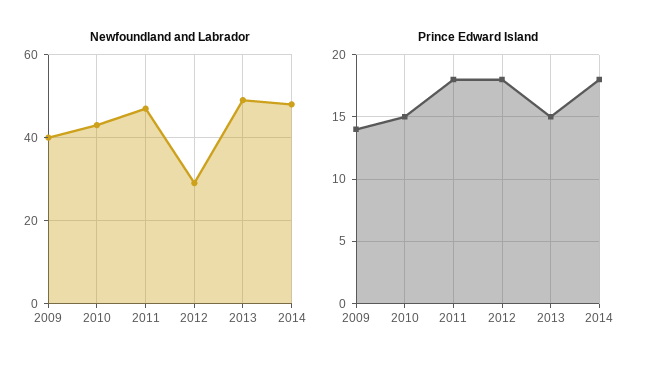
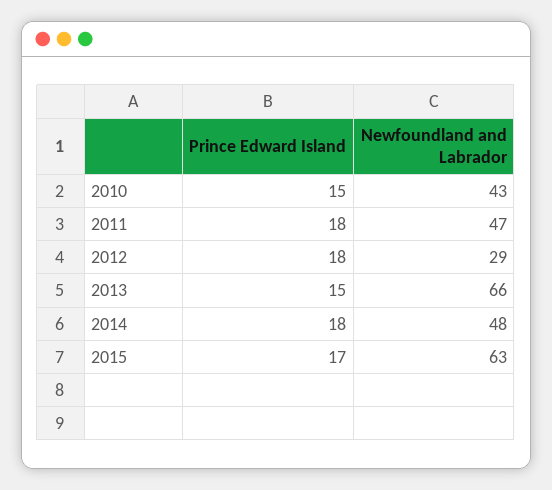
Newfoundland and Labrador, 2009: 40 -> none
Newfoundland and Labrador, 2013: 50 -> 66
Prince Edward Island, 2009: 14 -> none
Prince Edward Island, 2015: none -> 17
Newfoundland and Labrador, 2015: none -> 63

